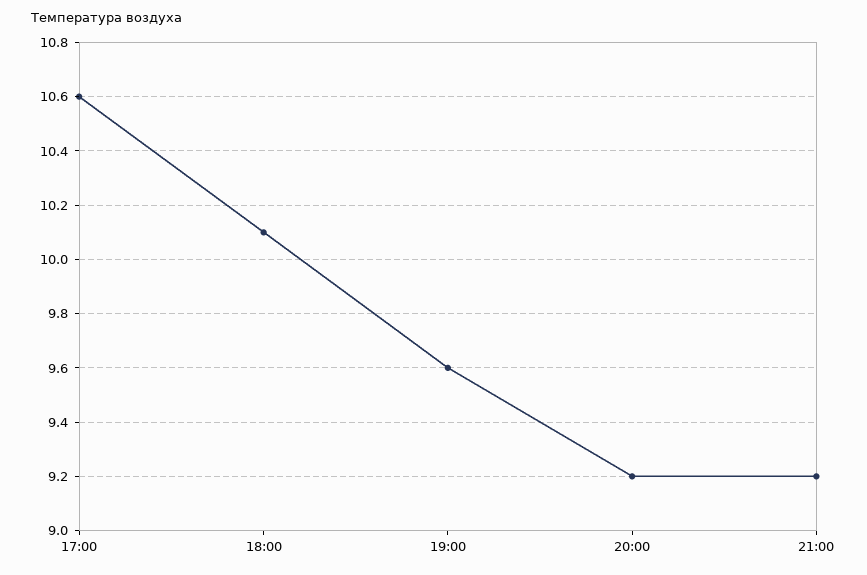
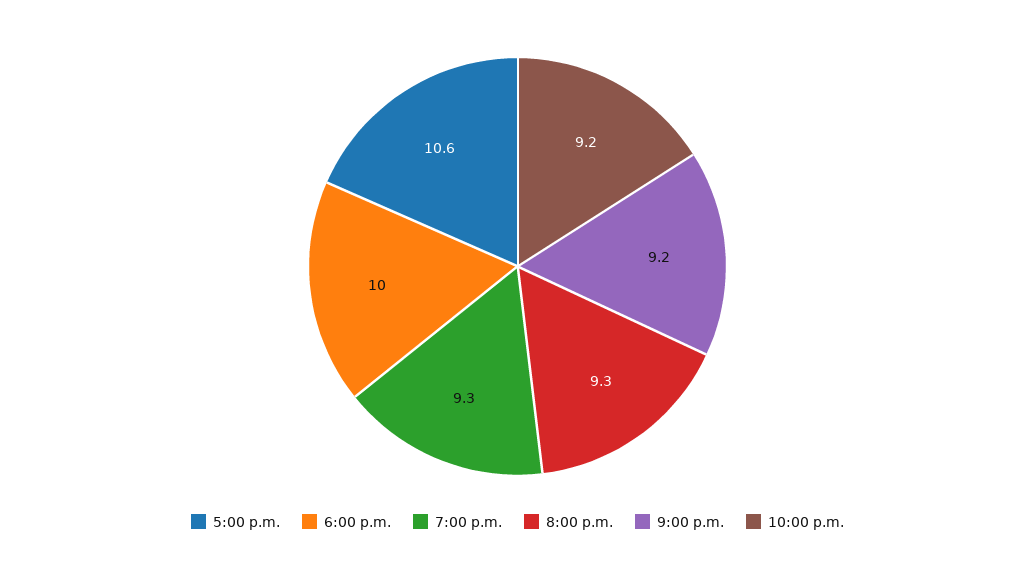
18:00: 10.1 -> 10
19:00: 9.6 -> 9.3
20:00: 9.2 -> 9.3
10:00 p.m.: none -> 9.2

